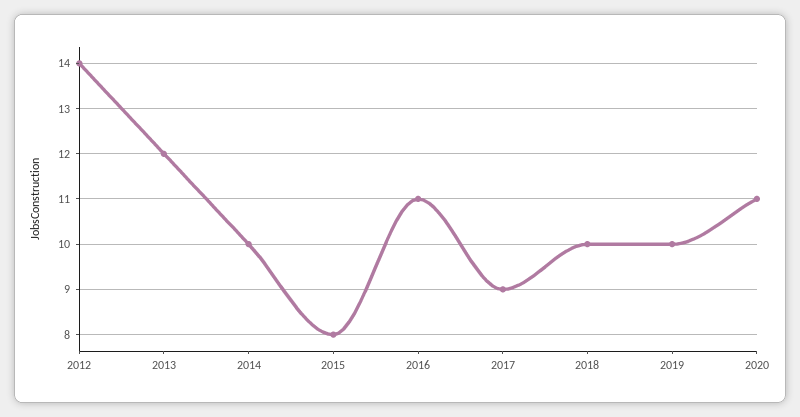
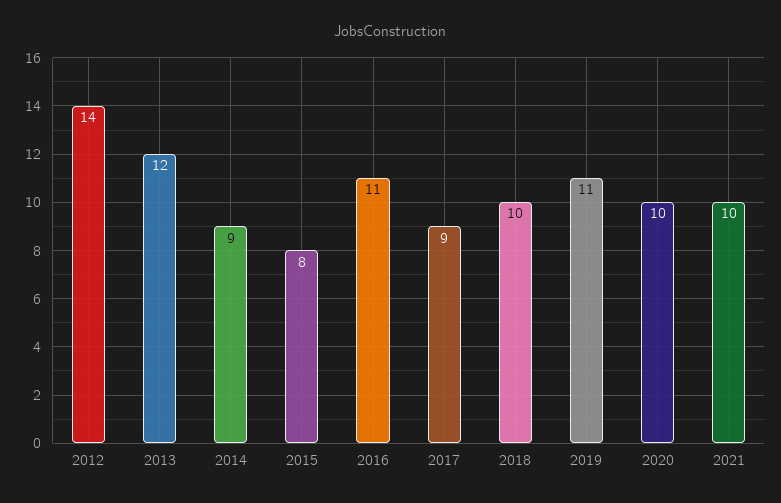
2014: 10 -> 9
2019: 10 -> 11
2020: 11 -> 10
2021: none -> 10

